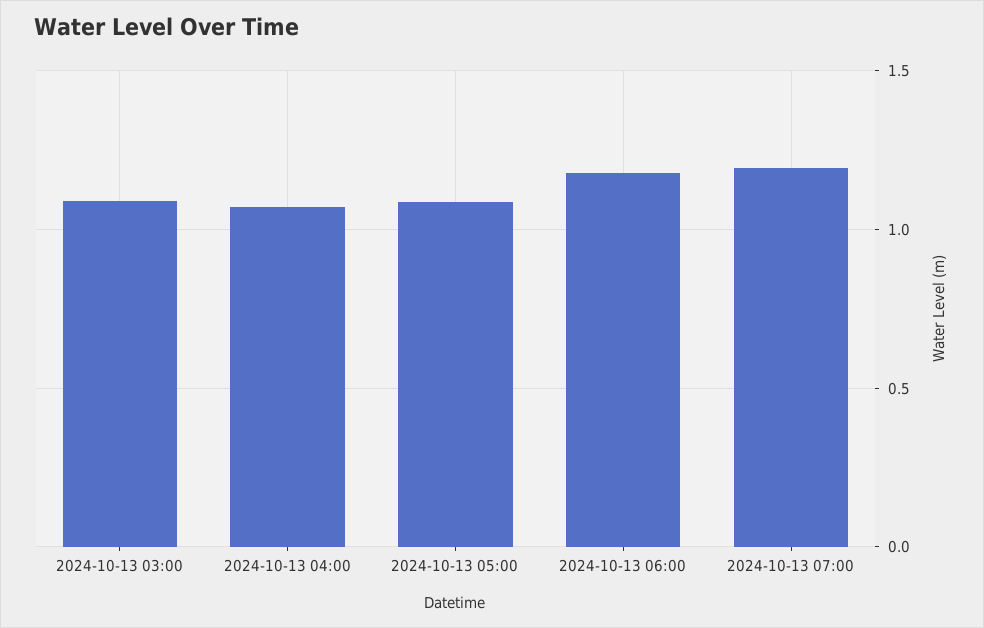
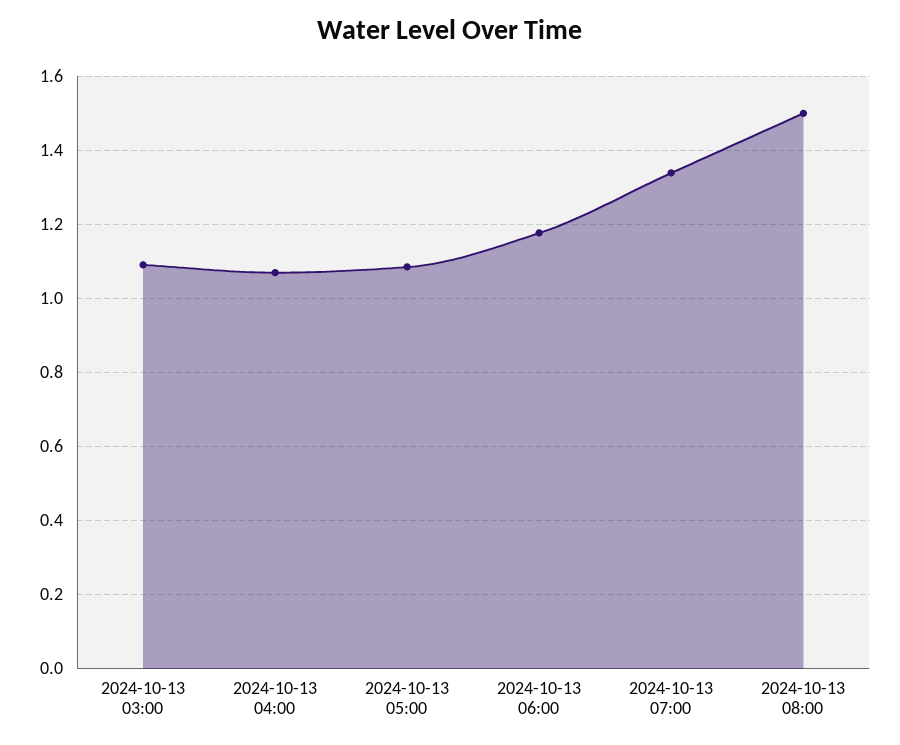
2024-10-13 07:00: 1.2 -> 1.34
2024-10-13 08:00: none -> 1.5

